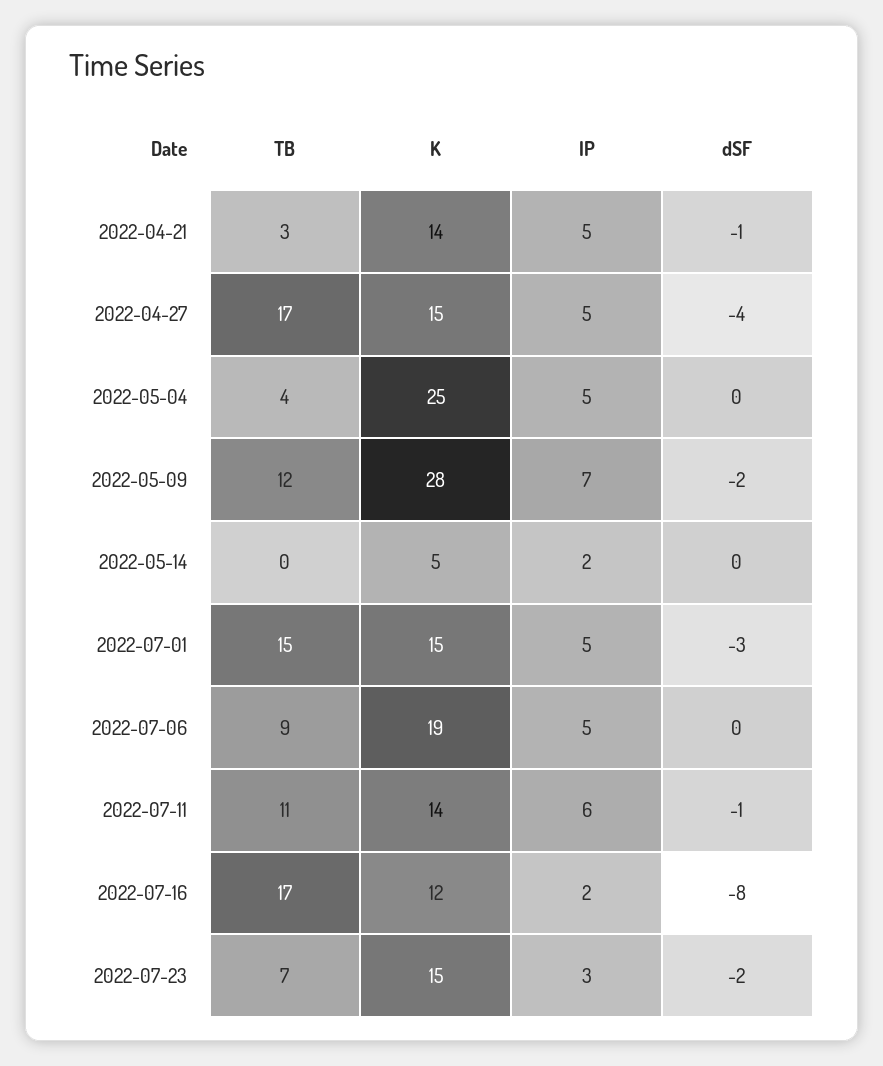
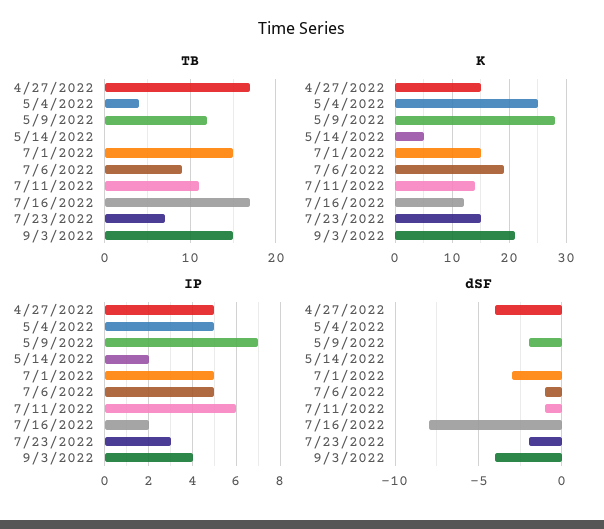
TB, 2022-04-21: 3 -> none
K, 2022-04-21: 14 -> none
IP, 2022-04-21: 5 -> none
dSF, 2022-04-21: -1 -> none
dSF, 2022-07-06: 0 -> -1
TB, 9/3/2022: none -> 15
K, 9/3/2022: none -> 20
IP, 9/3/2022: none -> 4
dSF, 9/3/2022: none -> -4

